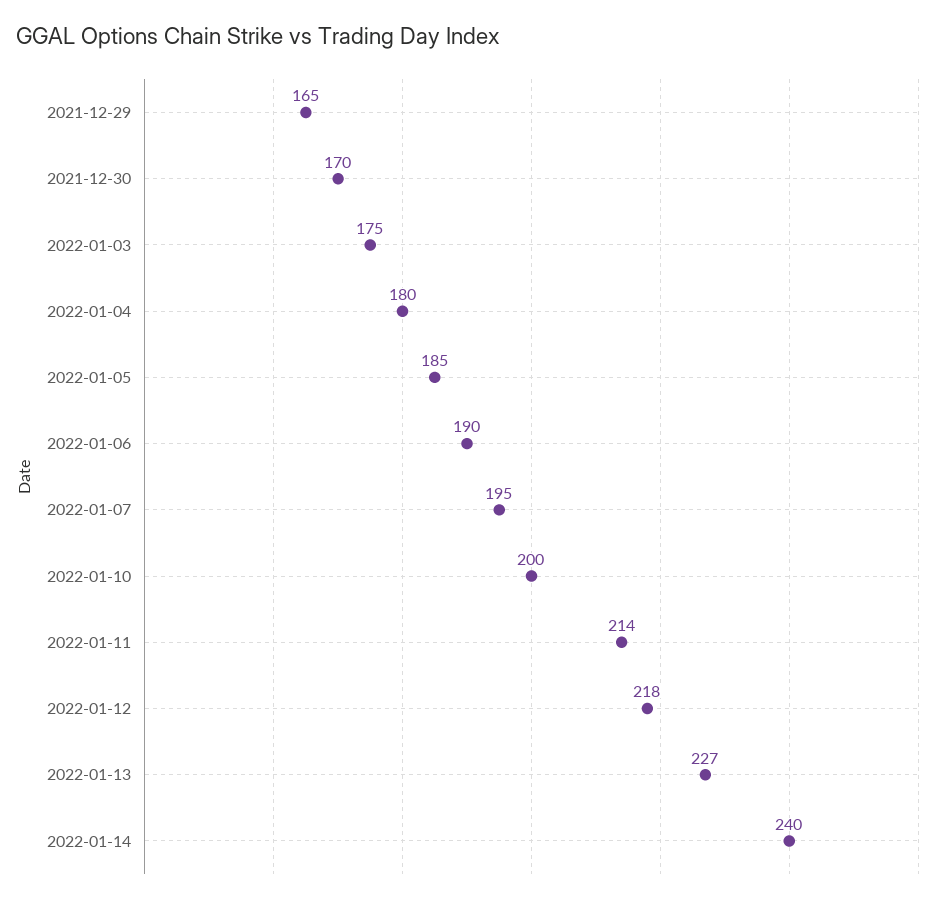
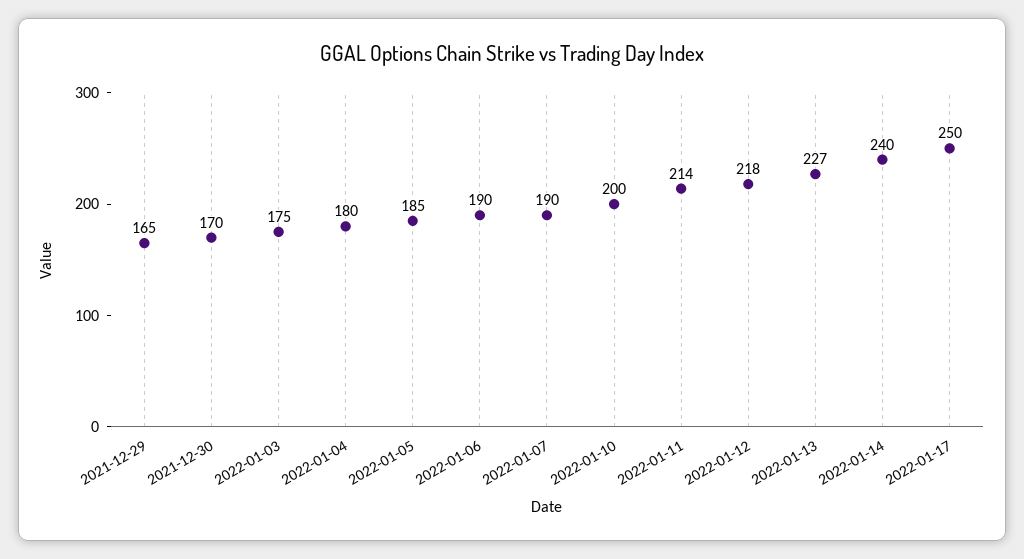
2022-01-07: 195 -> 190
2022-01-17: none -> 250

